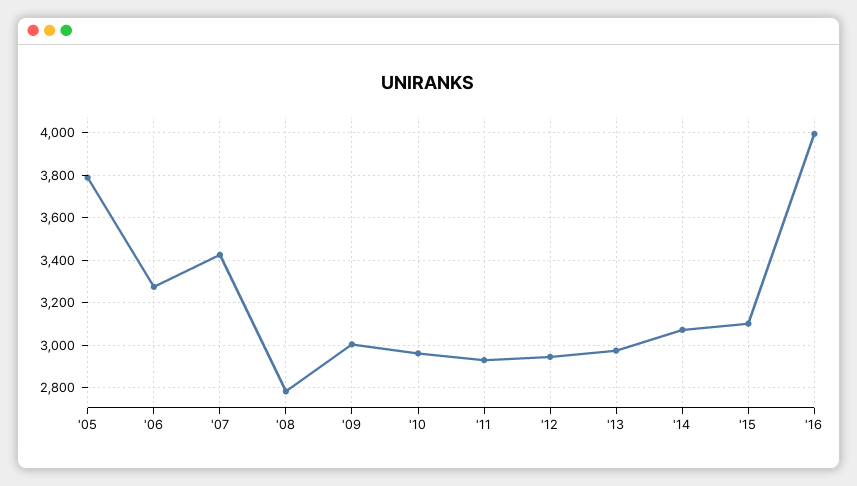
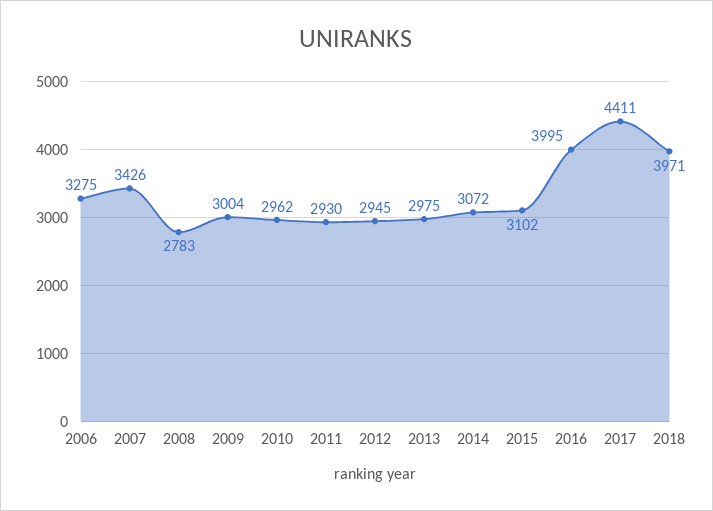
'05: 3800 -> none
2017: none -> 4411
2018: none -> 3971

